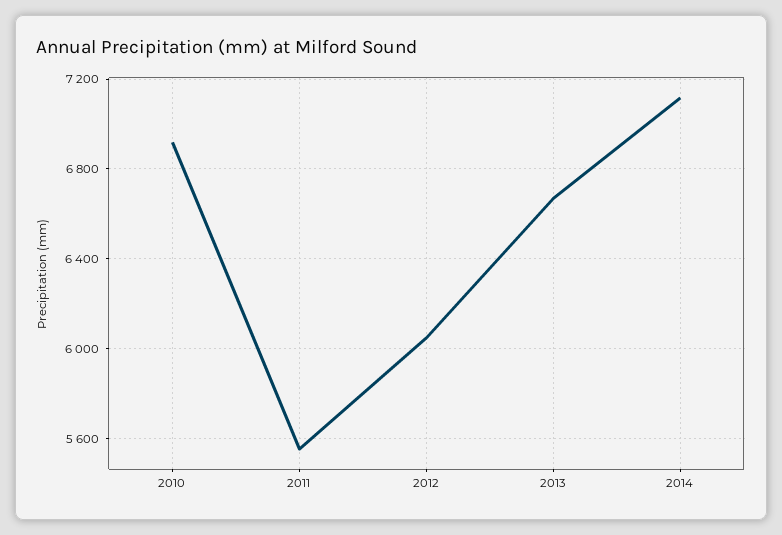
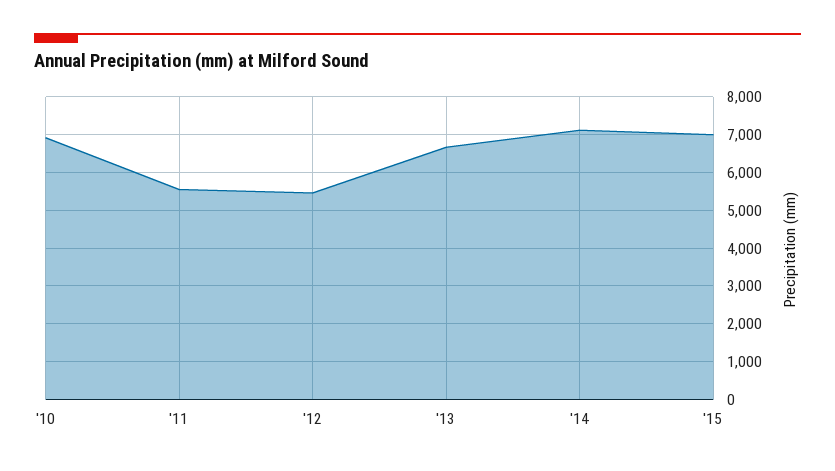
2012: 6050 -> 5400
'15: none -> 7000

